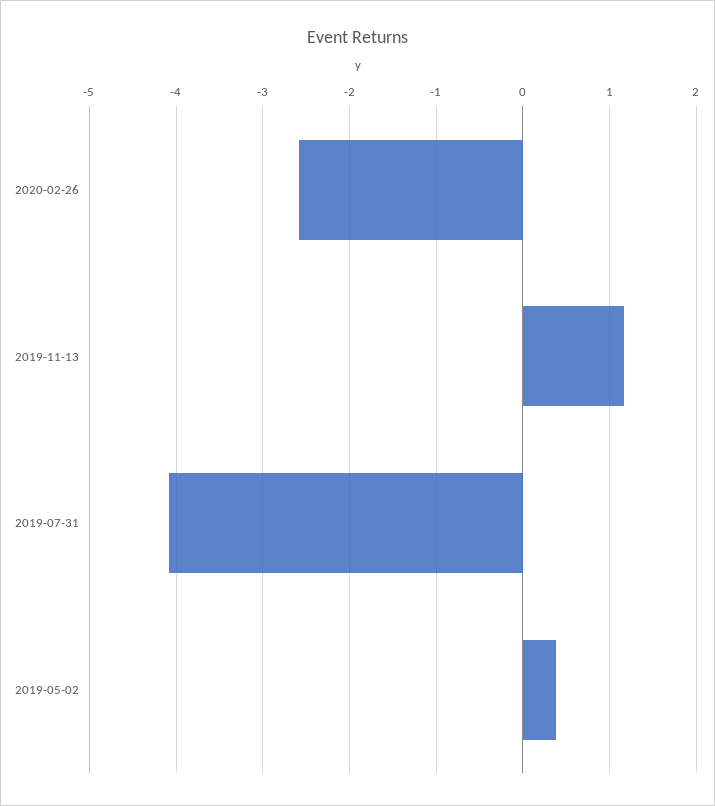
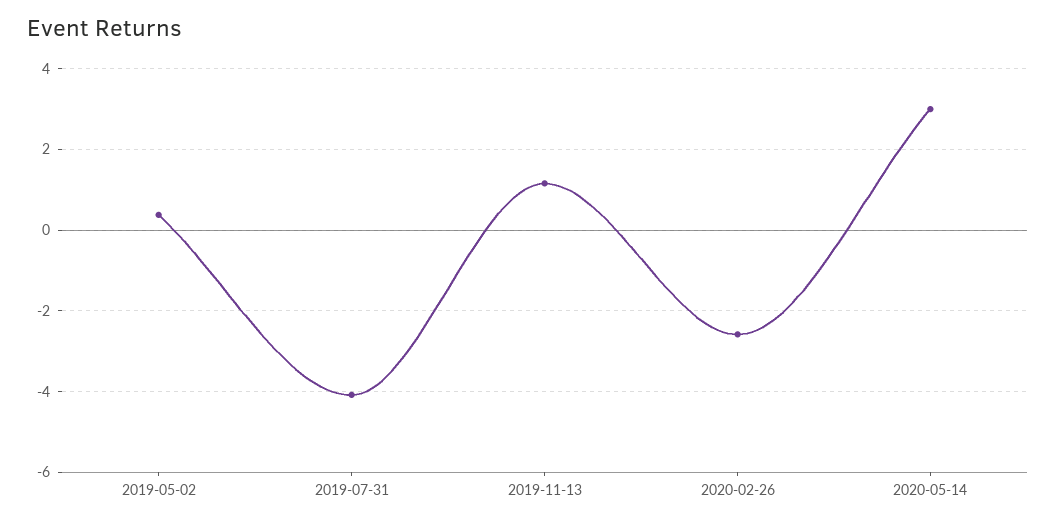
2020-05-14: none -> 3

